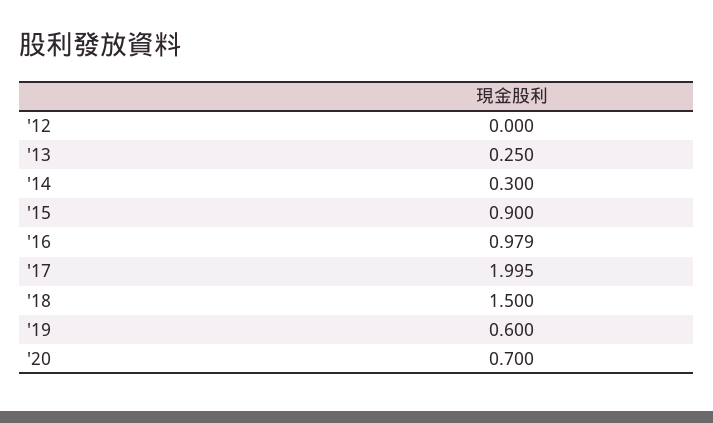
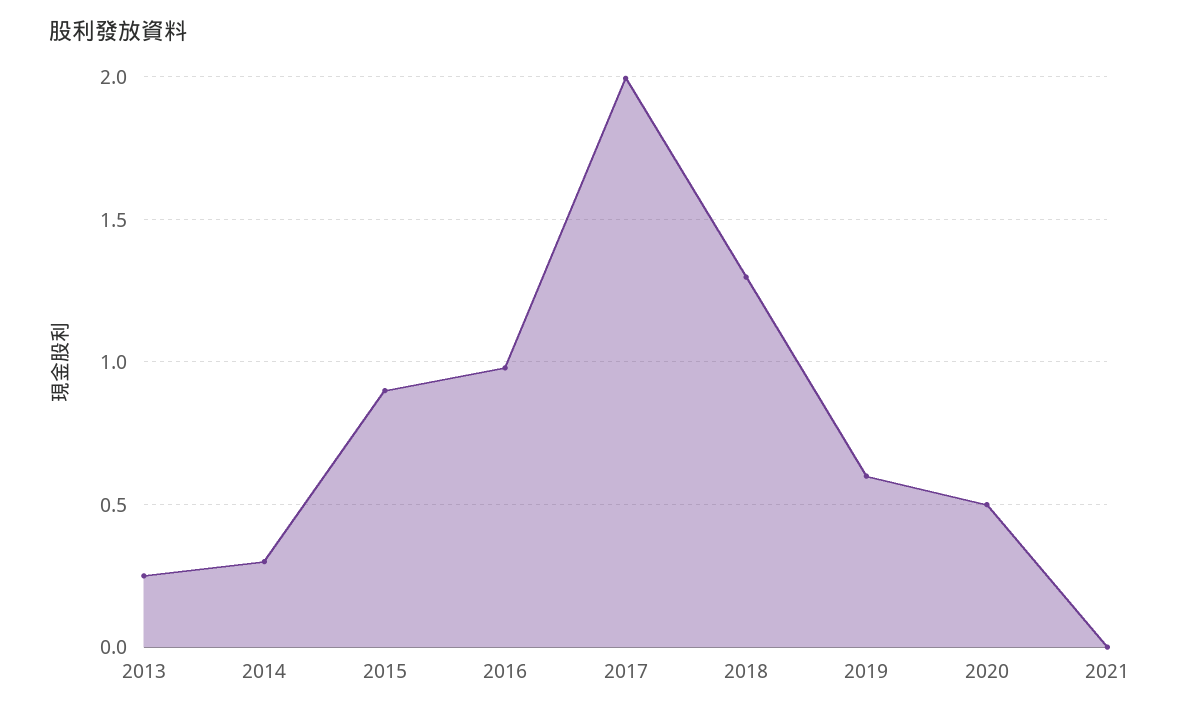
'12: 0 -> none
'18: 1.5 -> 1.3
'20: 0.7 -> 0.5
2021: none -> 0

